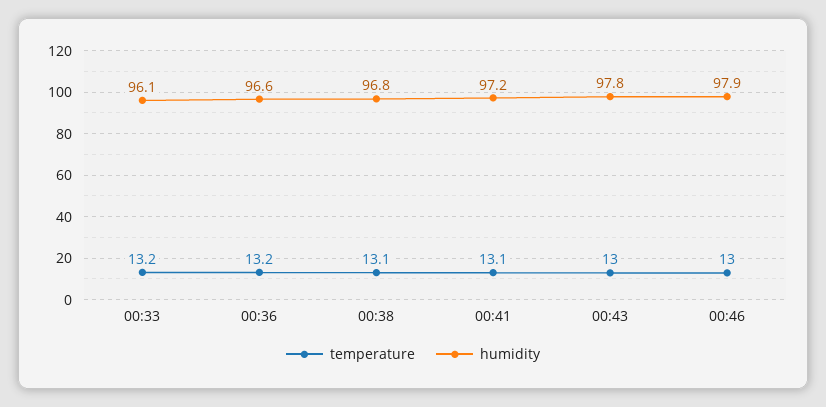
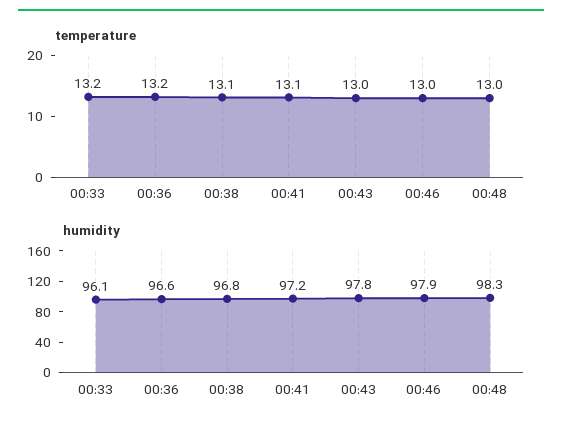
temperature, 00:48: none -> 13
humidity, 00:48: none -> 98.3

